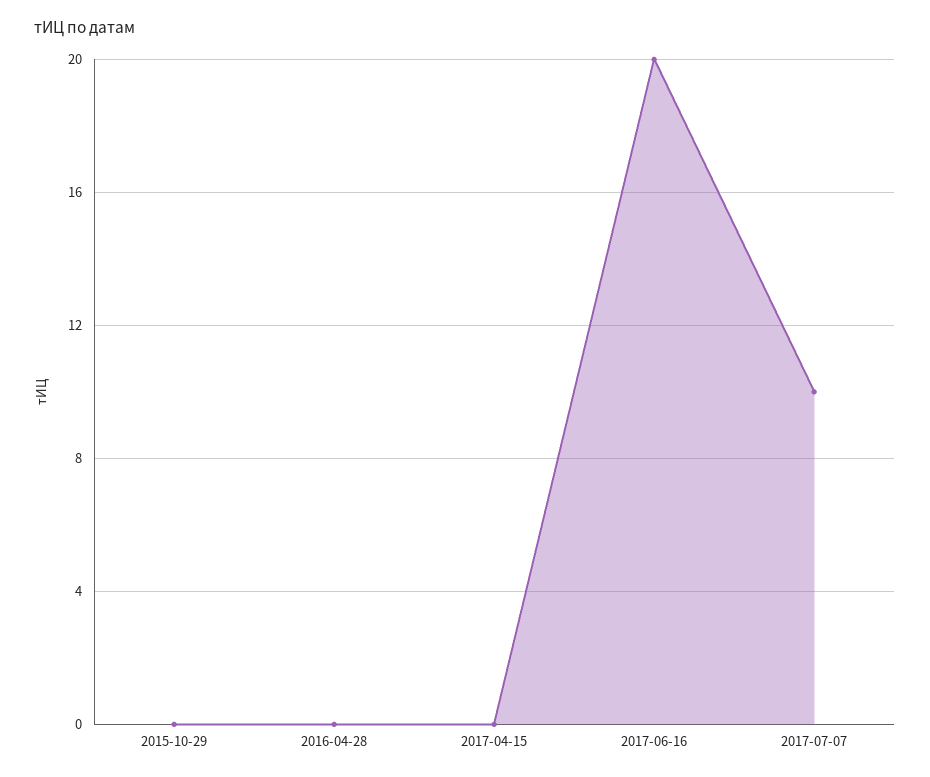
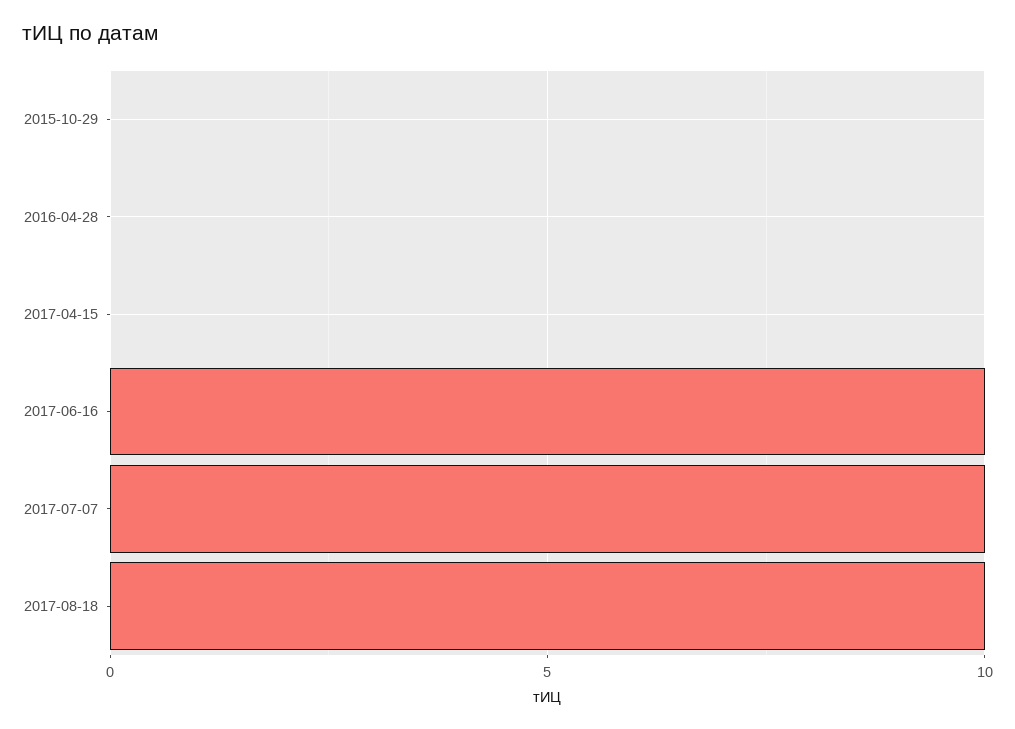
2017-06-16: 20 -> 10
2017-08-18: none -> 10

